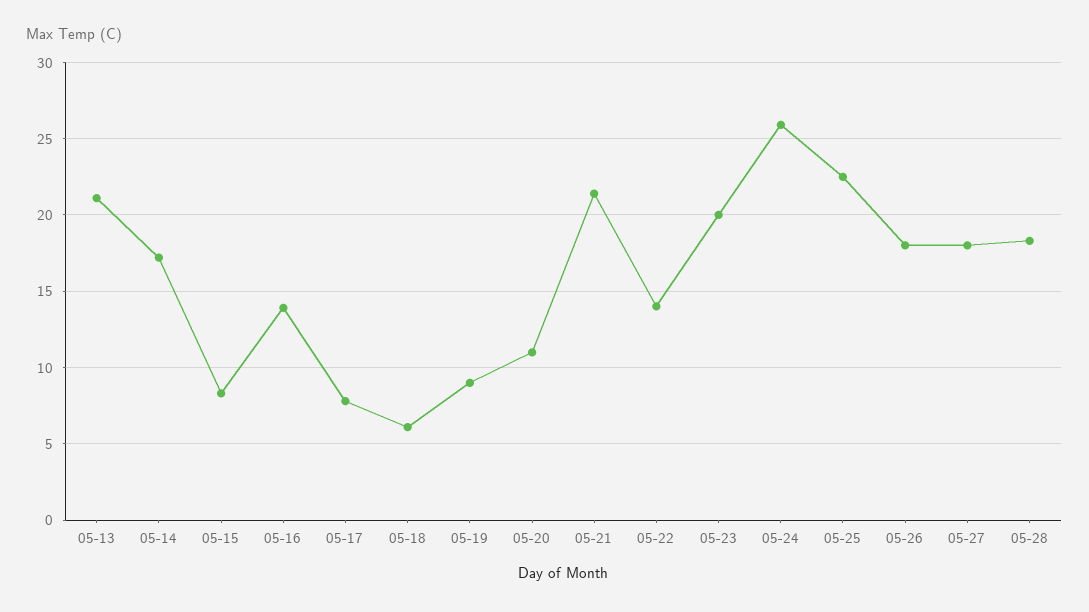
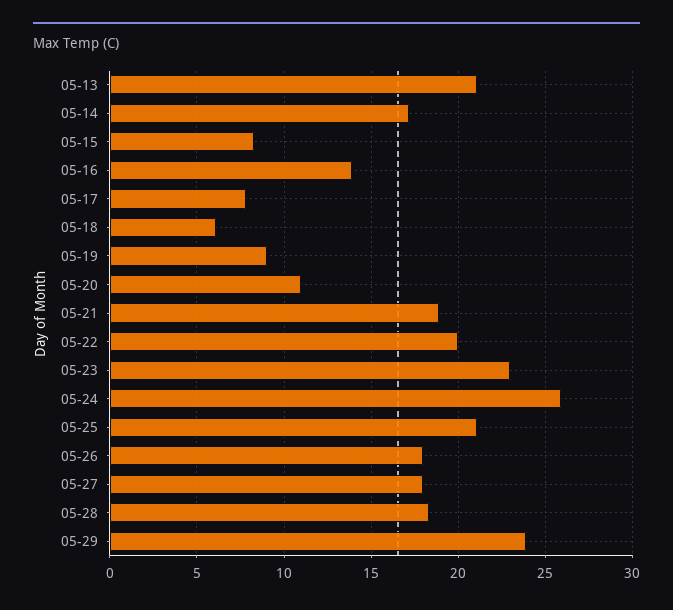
05-21: 21.5 -> 19
05-22: 14 -> 20
05-23: 20 -> 23
05-25: 22.5 -> 21
05-29: none -> 24

